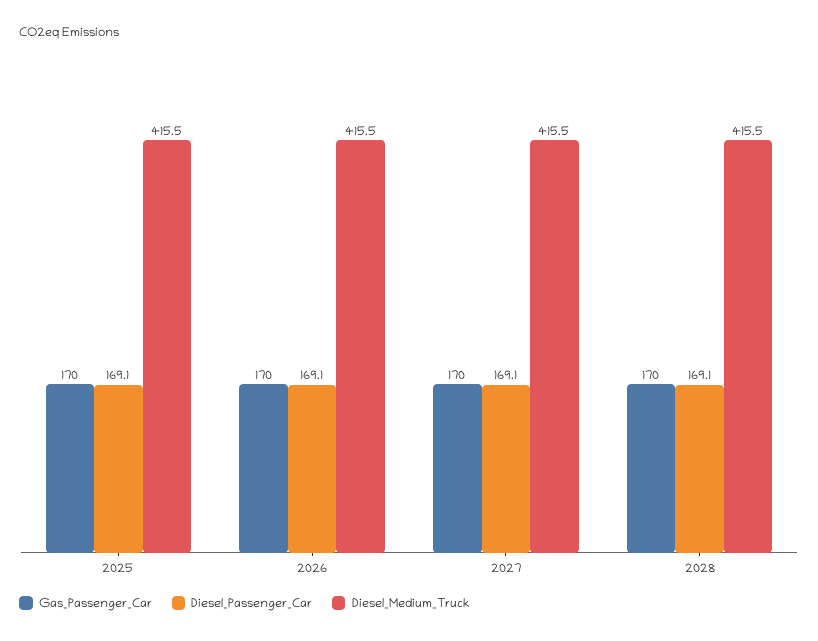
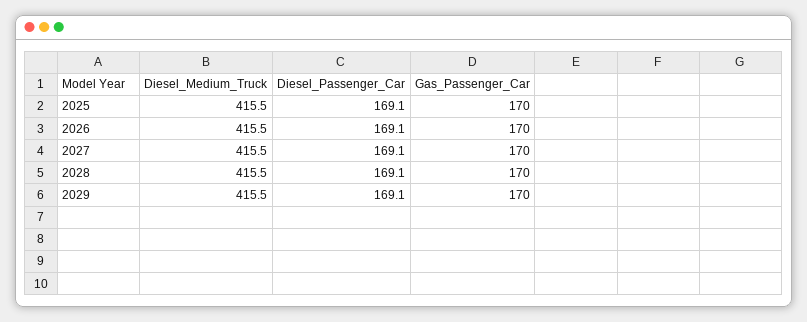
Diesel_Medium_Truck, 2029: none -> 415.5
Diesel_Passenger_Car, 2029: none -> 169.1
Gas_Passenger_Car, 2029: none -> 170

